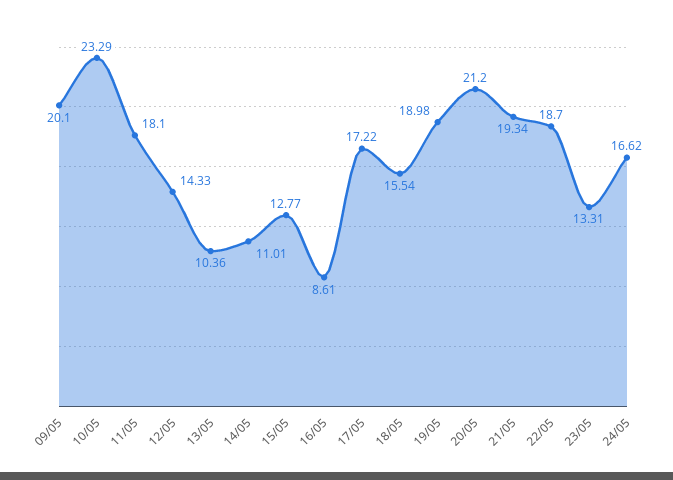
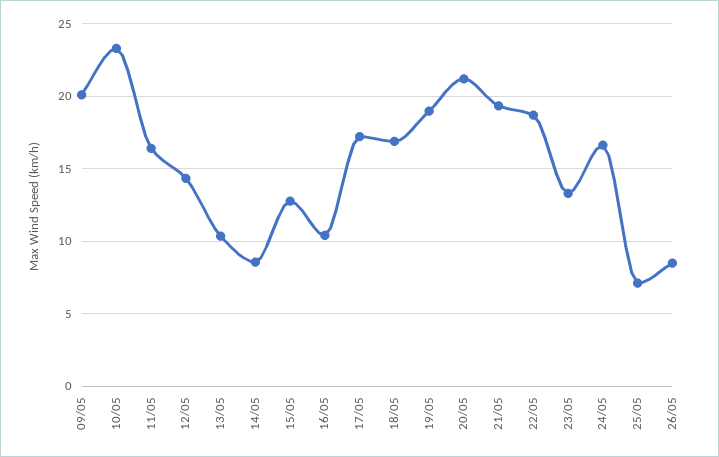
11/05: 18.1 -> 16.5
14/05: 11.01 -> 8.5
16/05: 8.61 -> 10.5
18/05: 15.54 -> 17
25/05: none -> 7
26/05: none -> 8.5

